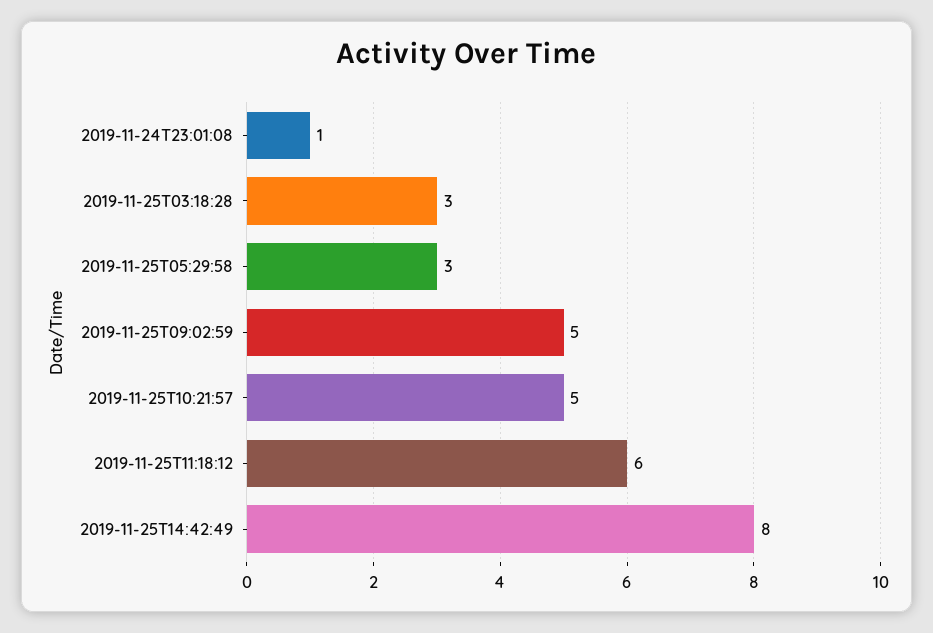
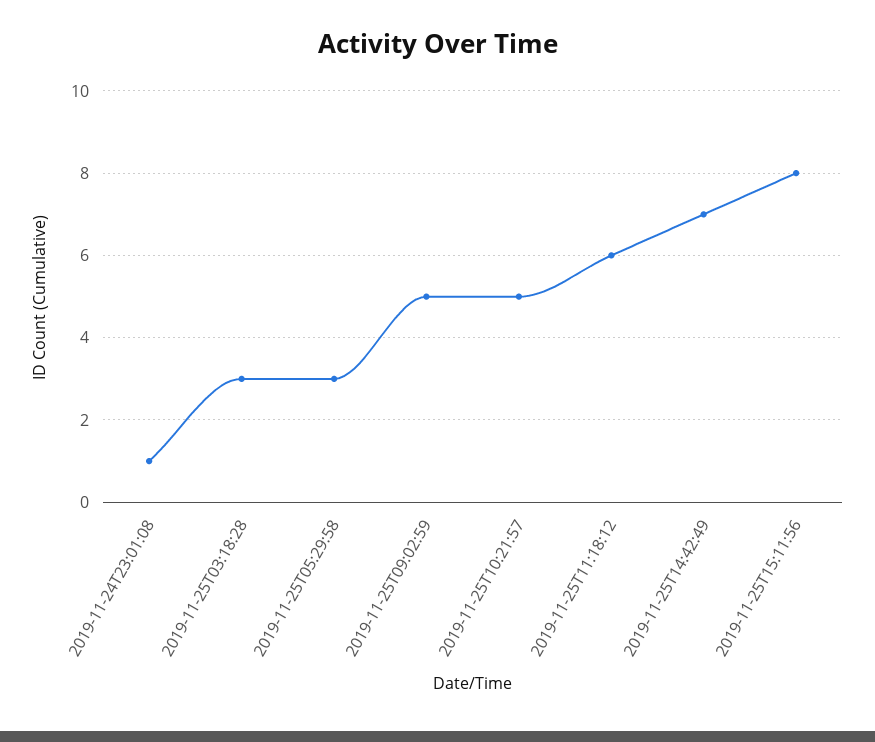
2019-11-25T14:42:49: 8 -> 7
2019-11-25T15:11:56: none -> 8

